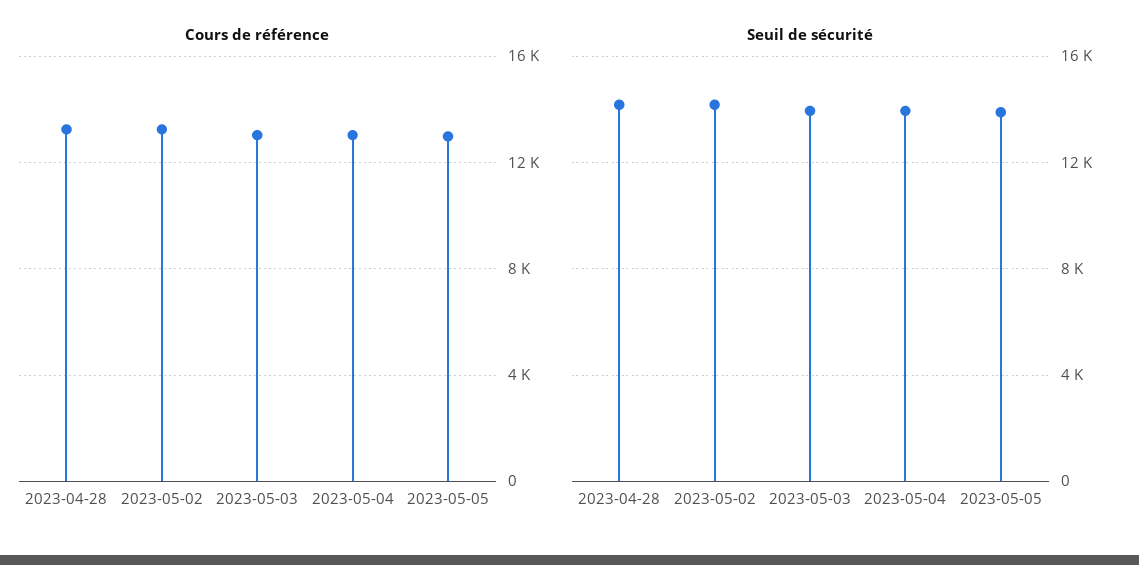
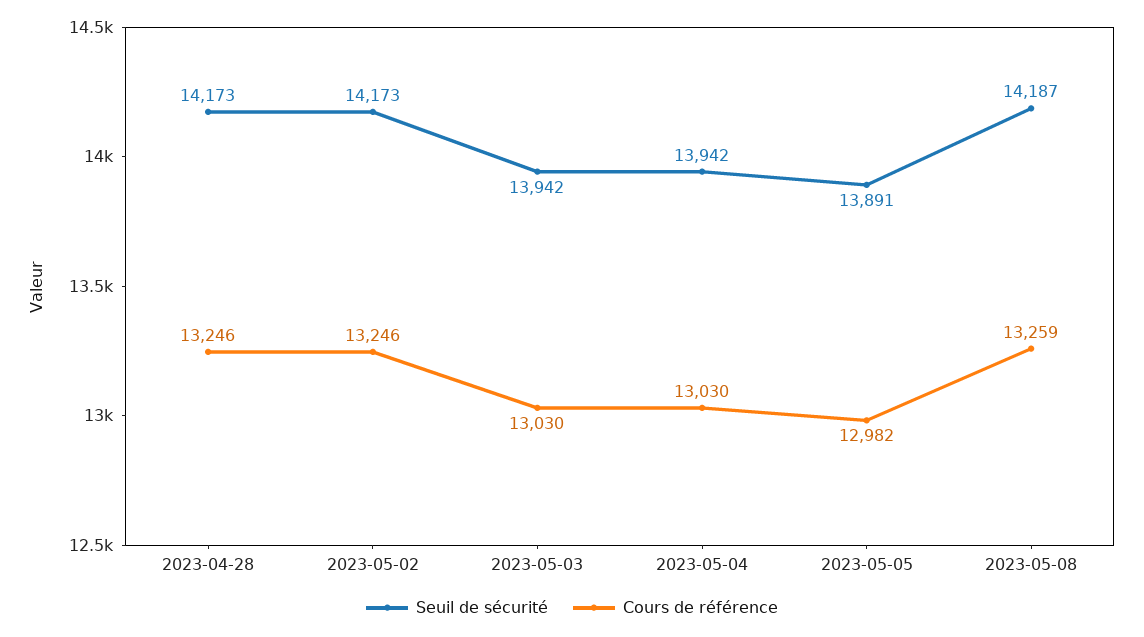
Seuil de sécurité, 2023-05-08: none -> 14187
Cours de référence, 2023-05-08: none -> 13259

